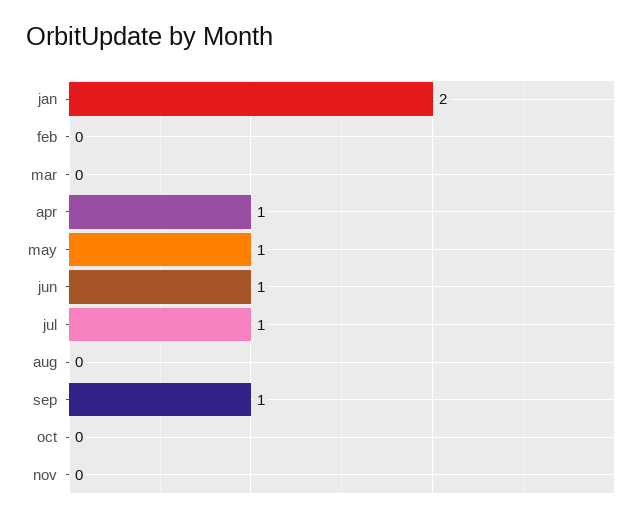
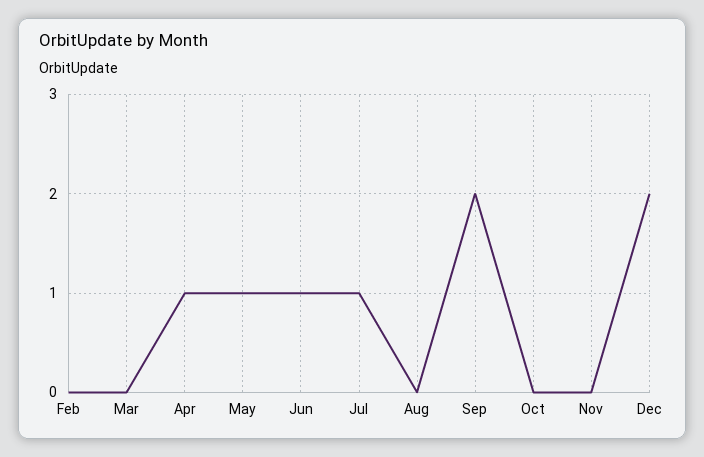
jan: 2 -> none
sep: 1 -> 2
Dec: none -> 2

